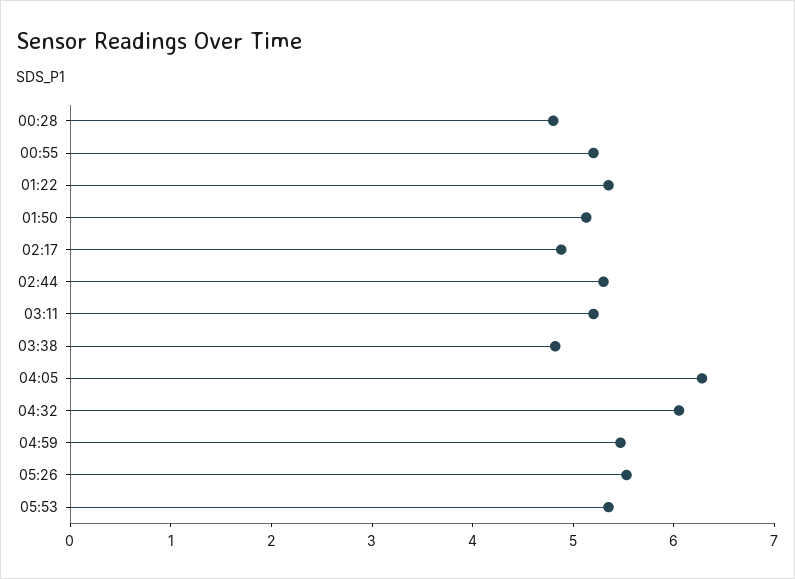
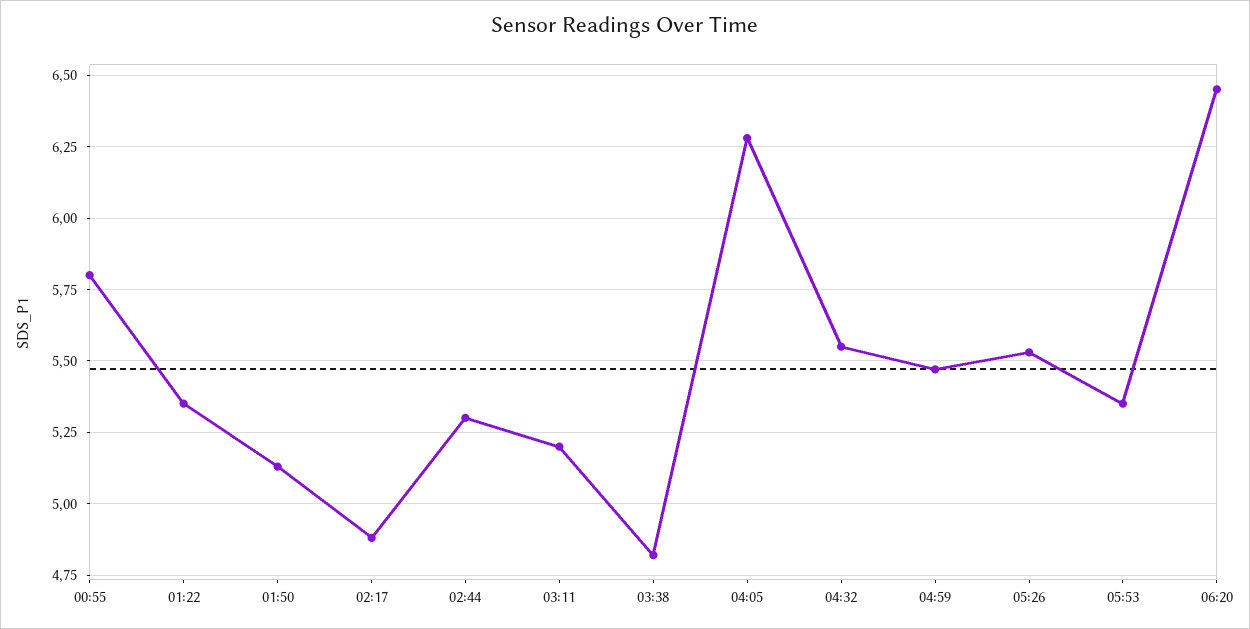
00:28: 4.8 -> none
00:55: 5.2 -> 5.8
04:32: 6 -> 5.55
06:20: none -> 6.45

